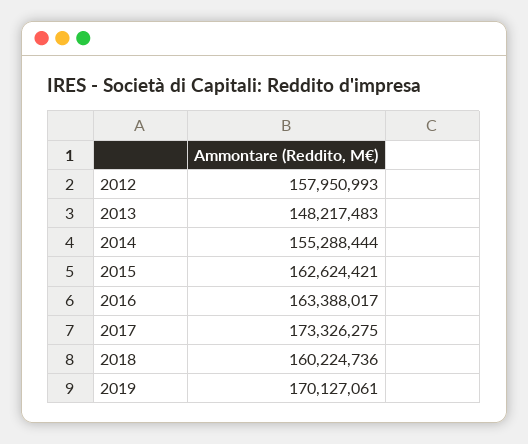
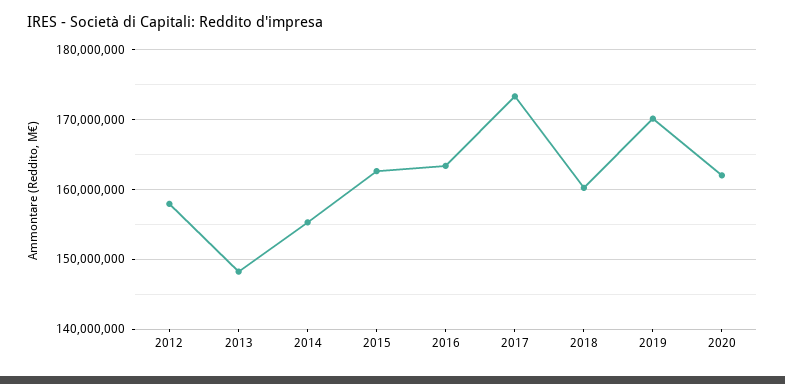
2020: none -> 162000000

